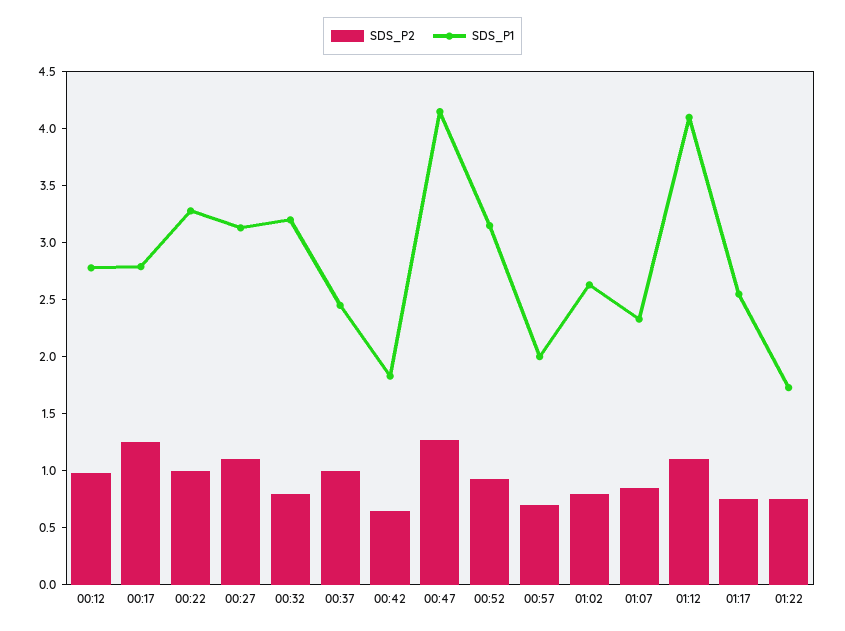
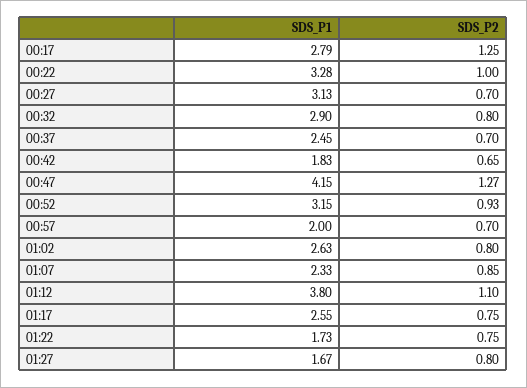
SDS_P2, 00:12: 1 -> none
SDS_P1, 00:12: 2.8 -> none
SDS_P2, 00:27: 1.1 -> 0.7
SDS_P1, 00:32: 3.2 -> 2.9
SDS_P2, 00:37: 1 -> 0.7
SDS_P1, 01:12: 4.1 -> 3.8
SDS_P1, 01:27: none -> 1.67
SDS_P2, 01:27: none -> 0.8

